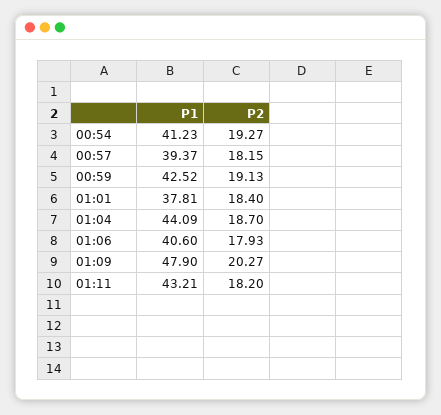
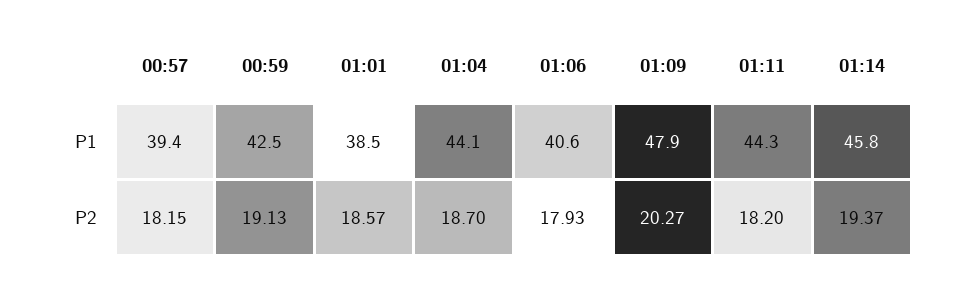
P1, 00:54: 41.23 -> none
P2, 00:54: 19.27 -> none
P1, 01:01: 37.81 -> 38.5
P2, 01:01: 18.4 -> 18.57
P1, 01:11: 43.21 -> 44.3
P1, 01:14: none -> 45.8
P2, 01:14: none -> 19.37

